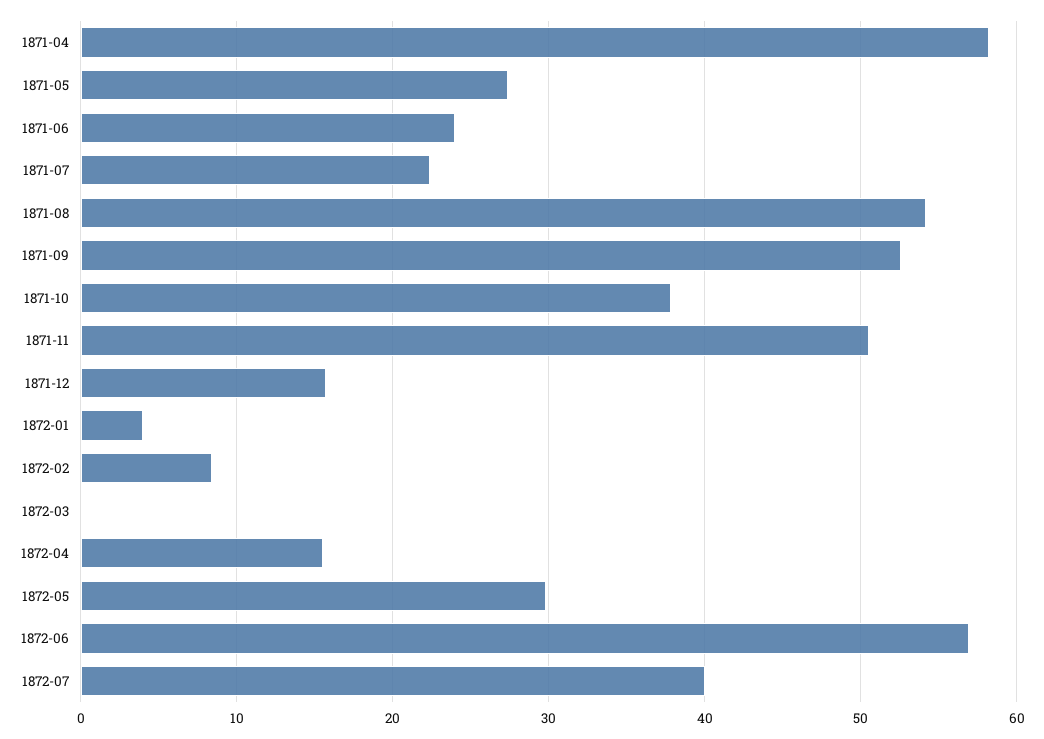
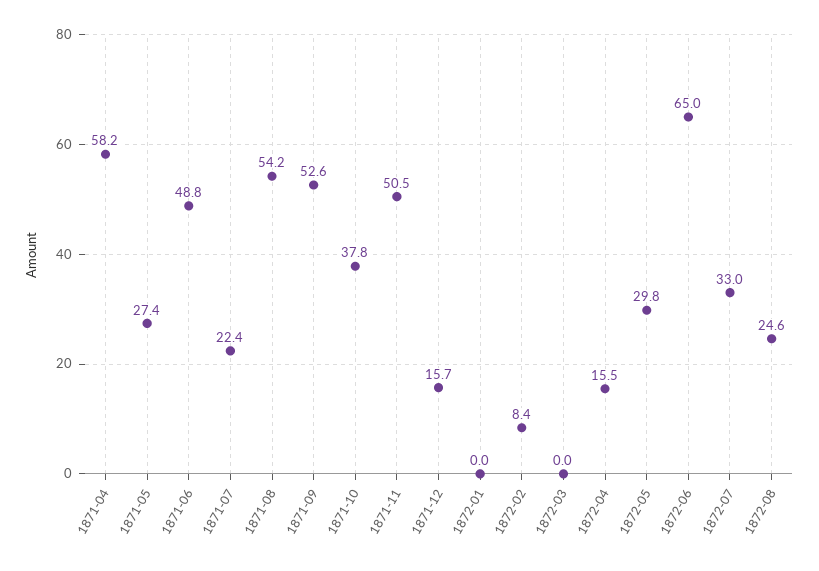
1871-06: 24 -> 48.8
1872-01: 4 -> 0
1872-06: 57 -> 65
1872-07: 40 -> 33
1872-08: none -> 24.6

